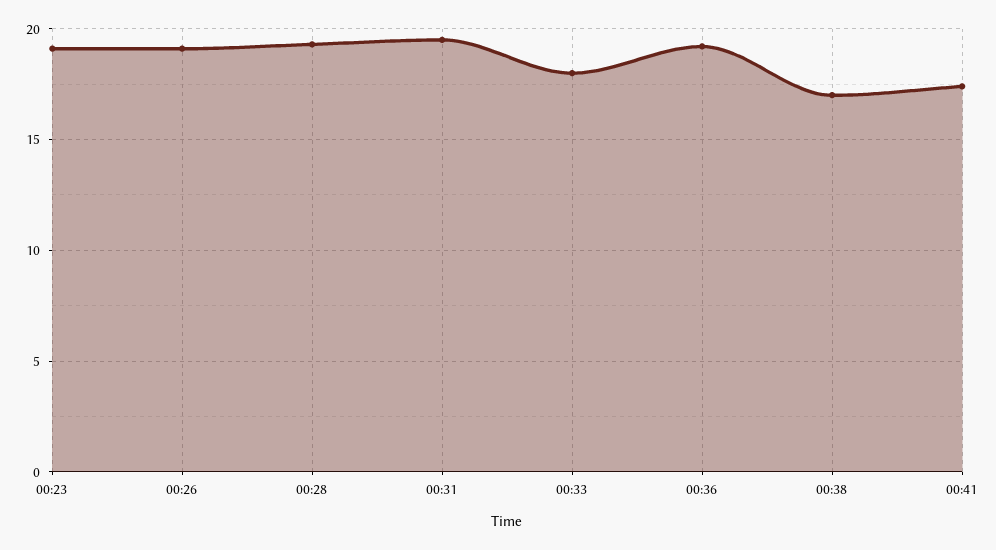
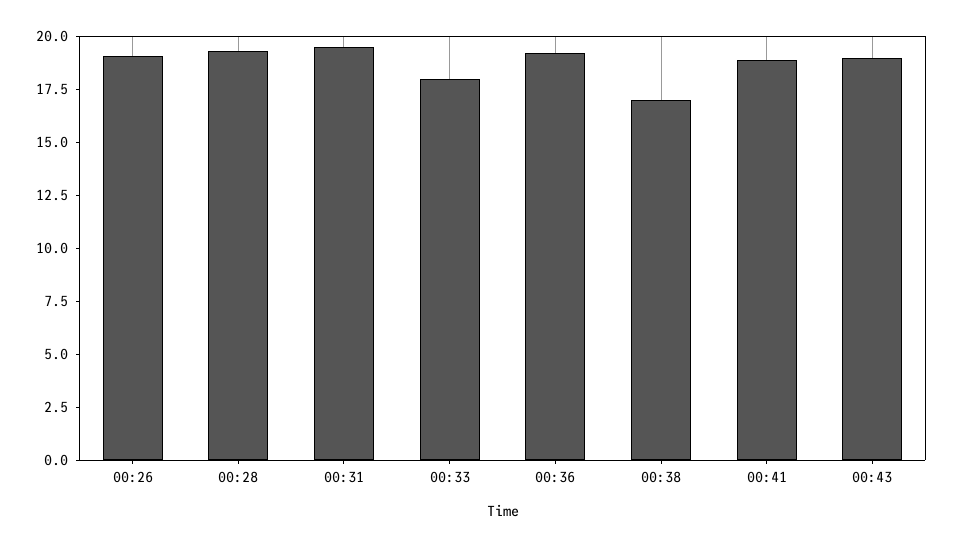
00:23: 19 -> none
00:41: 17.5 -> 19
00:43: none -> 19

